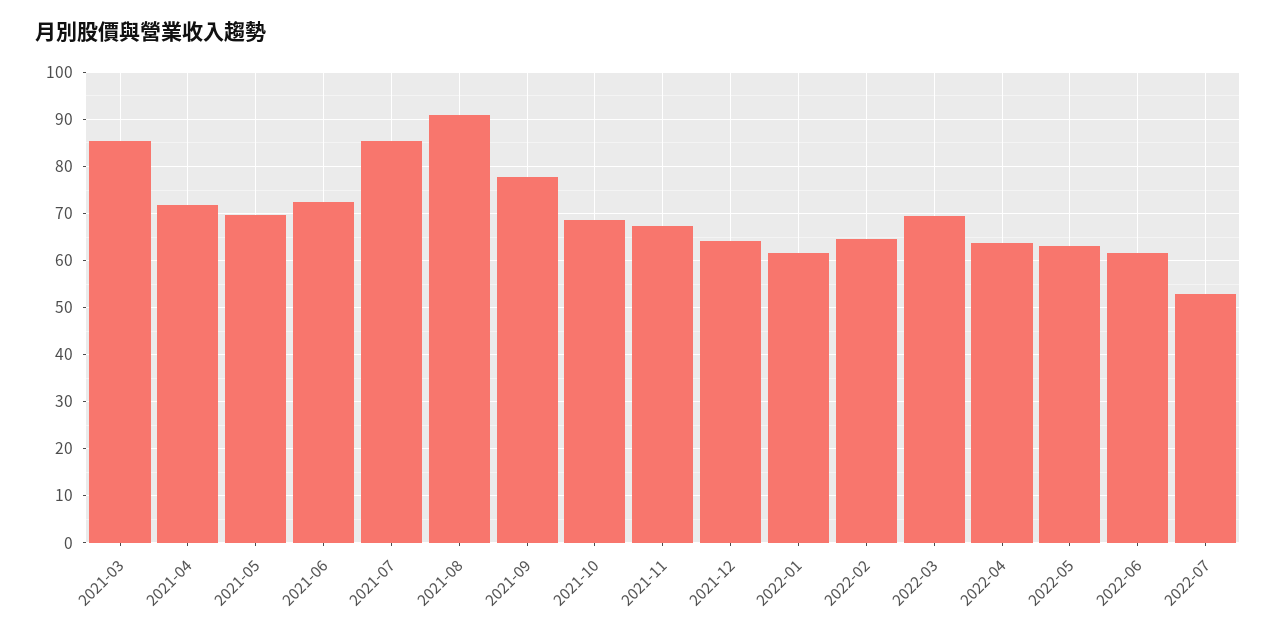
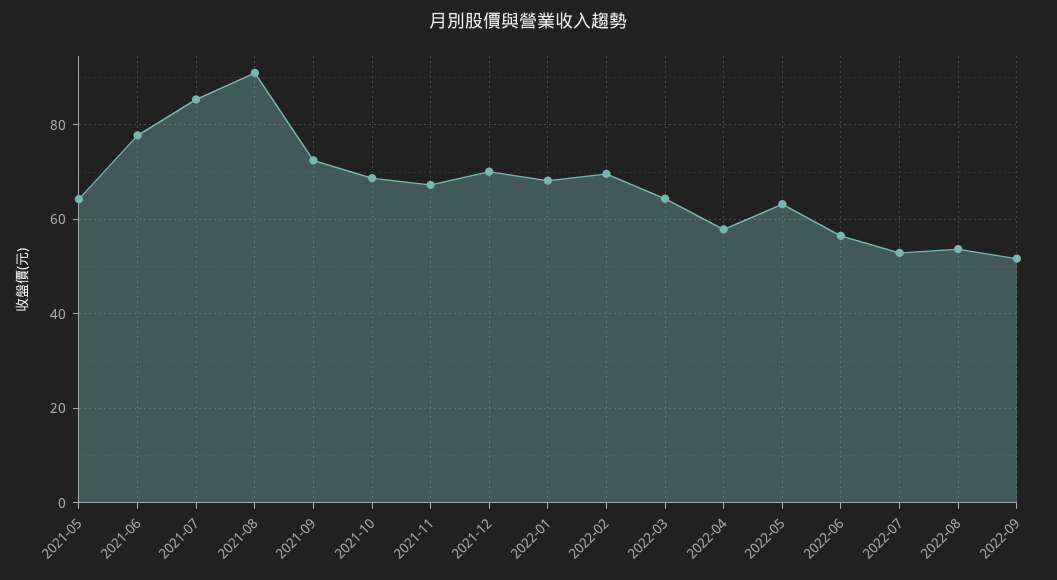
2021-03: 86 -> none
2021-04: 72 -> none
2021-05: 70 -> 64
2021-06: 72 -> 78
2021-09: 78 -> 72
2021-12: 64 -> 70
2022-01: 62 -> 68
2022-02: 64 -> 70
2022-03: 70 -> 64
2022-04: 64 -> 58
2022-06: 62 -> 56
2022-08: none -> 54
2022-09: none -> 52

